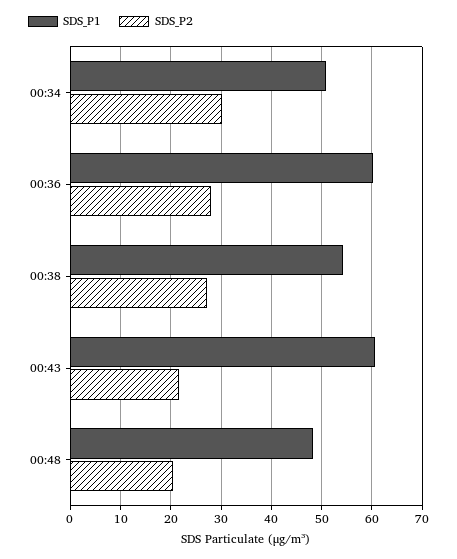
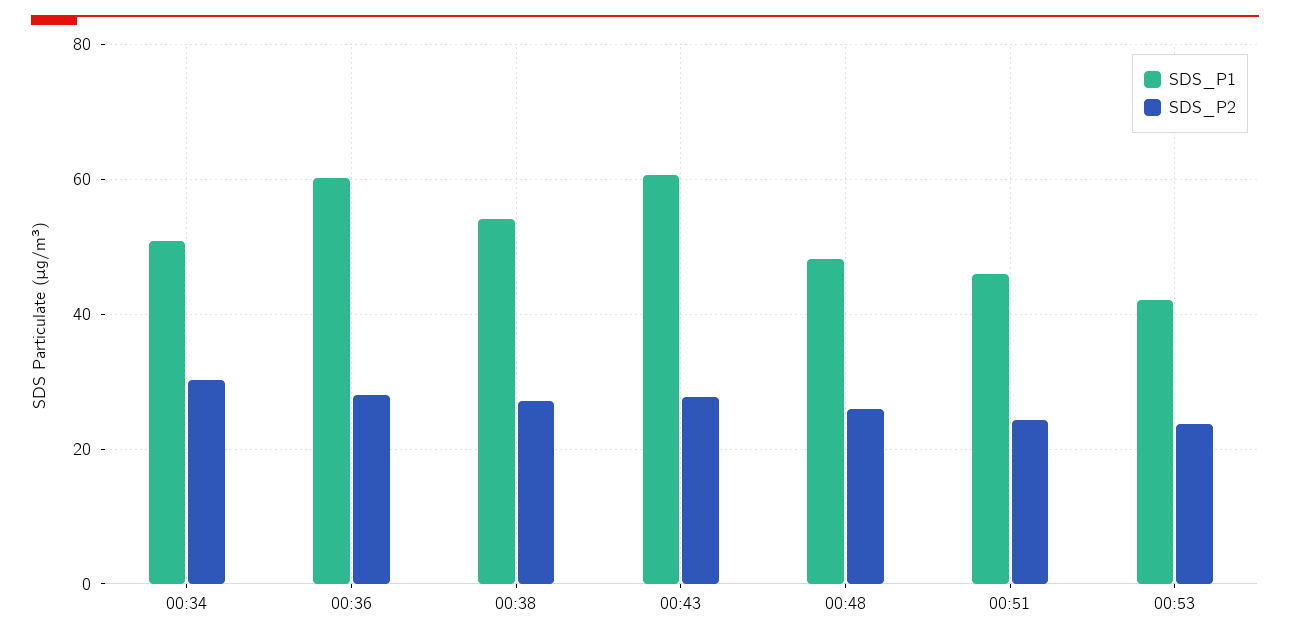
SDS_P2, 00:43: 22 -> 28
SDS_P2, 00:48: 20 -> 26
SDS_P1, 00:51: none -> 46
SDS_P2, 00:51: none -> 24
SDS_P1, 00:53: none -> 42
SDS_P2, 00:53: none -> 24

